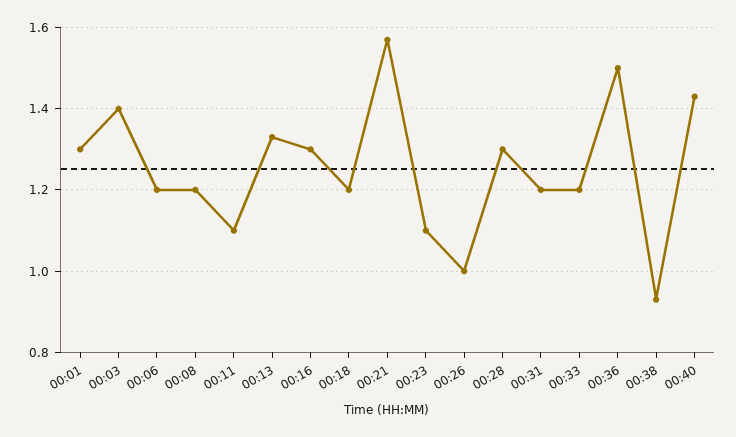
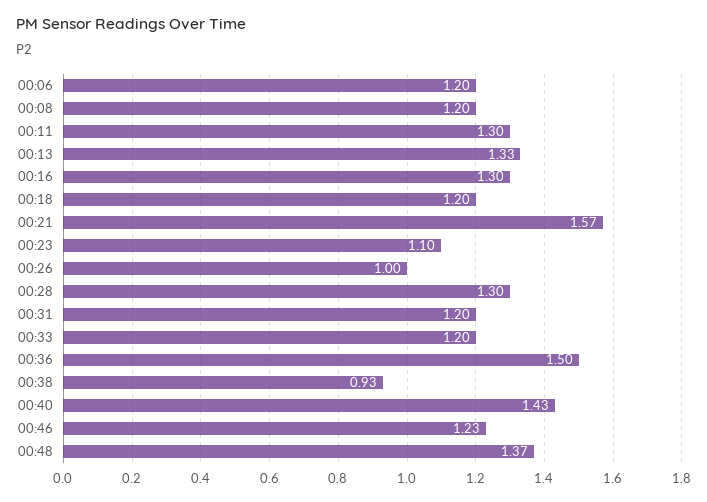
00:01: 1.3 -> none
00:03: 1.4 -> none
00:11: 1.1 -> 1.3
00:46: none -> 1.23
00:48: none -> 1.37

